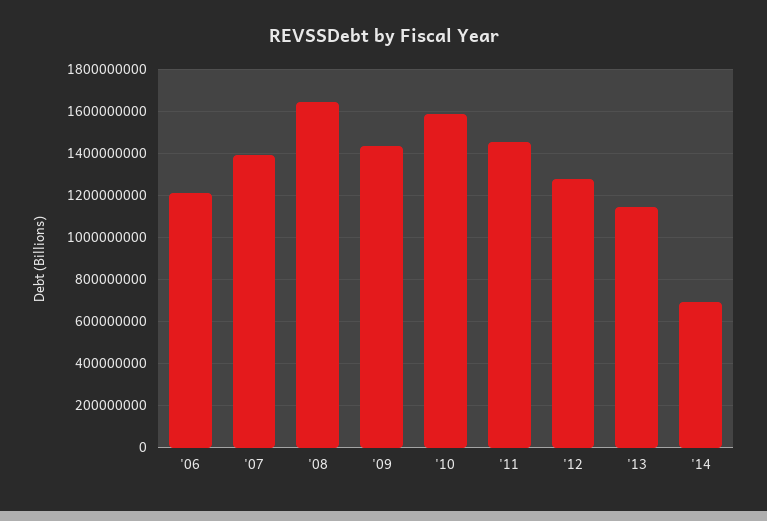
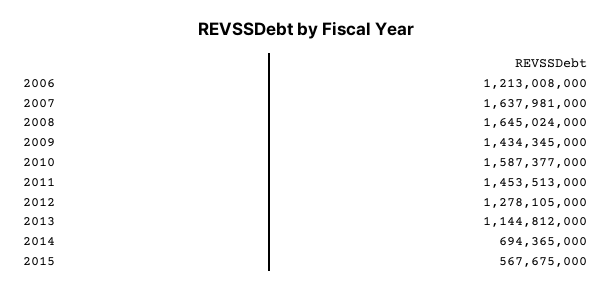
'07: 1400000000 -> 1637981000
2015: none -> 567675000

